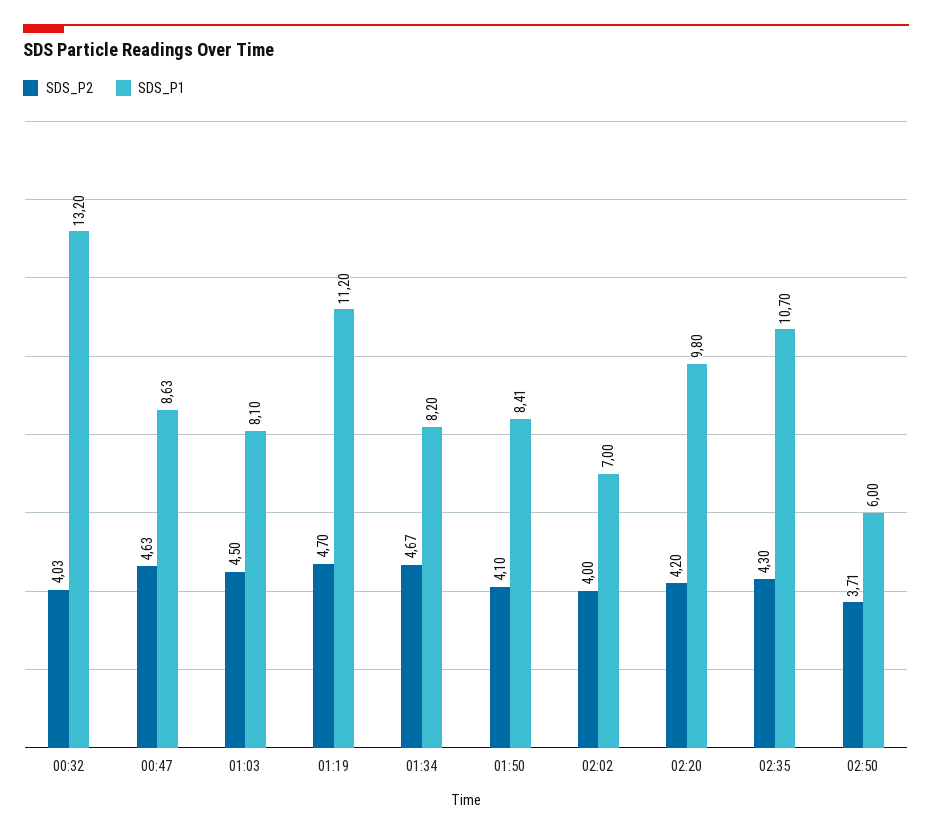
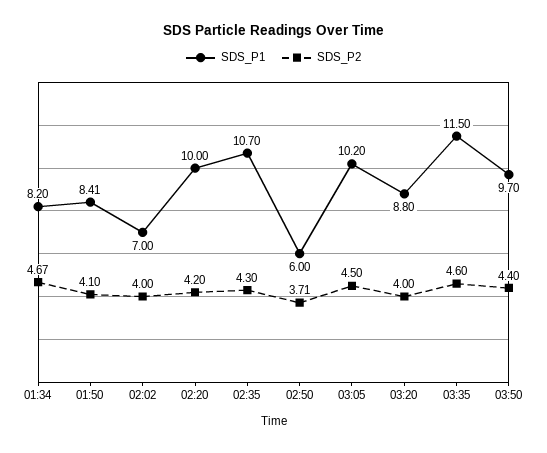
SDS_P2, 00:32: 4.03 -> none
SDS_P1, 00:32: 13.2 -> none
SDS_P2, 00:47: 4.63 -> none
SDS_P1, 00:47: 8.63 -> none
SDS_P2, 01:03: 4.5 -> none
SDS_P1, 01:03: 8.1 -> none
SDS_P2, 01:19: 4.7 -> none
SDS_P1, 01:19: 11.2 -> none
SDS_P1, 02:20: 9.8 -> 10
SDS_P1, 03:05: none -> 10.2
SDS_P2, 03:05: none -> 4.5
SDS_P1, 03:20: none -> 8.8
SDS_P2, 03:20: none -> 4
SDS_P1, 03:35: none -> 11.5
SDS_P2, 03:35: none -> 4.6
SDS_P1, 03:50: none -> 9.7
SDS_P2, 03:50: none -> 4.4

